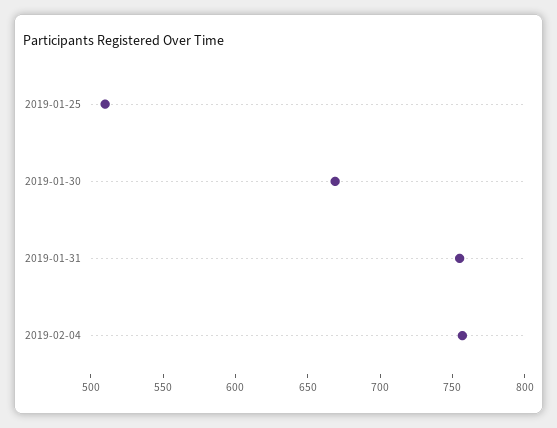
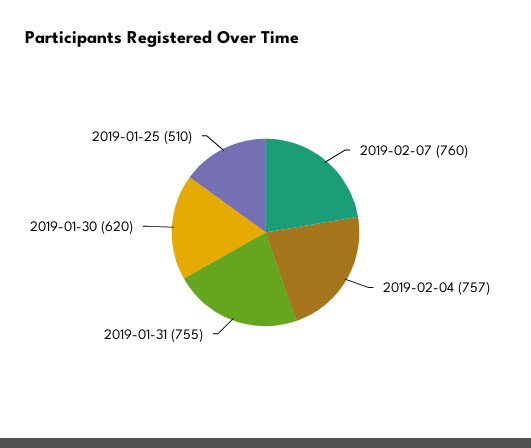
2019-01-30: 670 -> 620
2019-02-07: none -> 760

